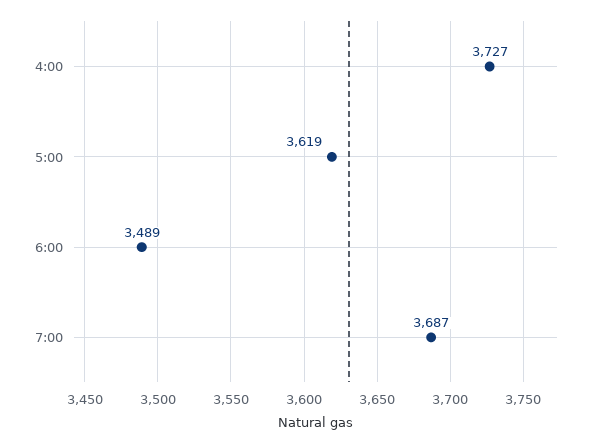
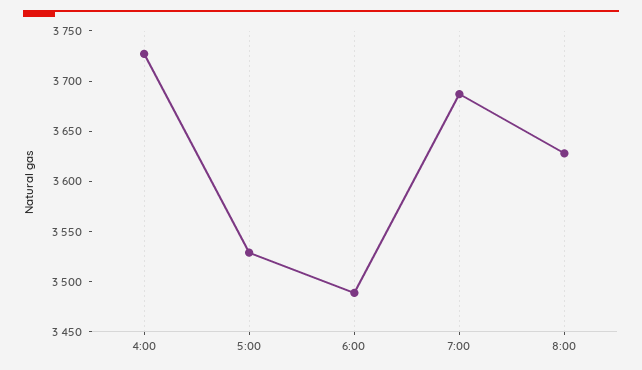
5:00: 3619 -> 3530
8:00: none -> 3630

